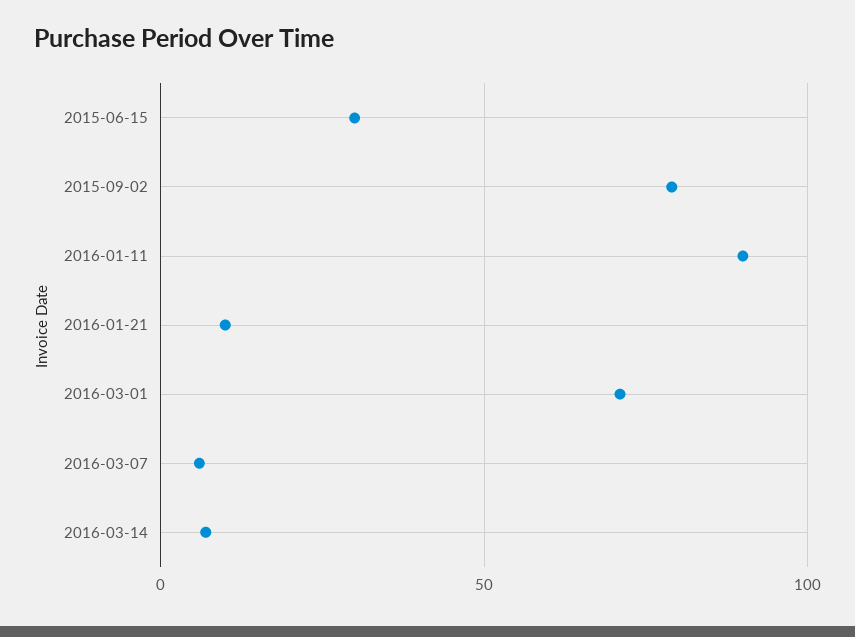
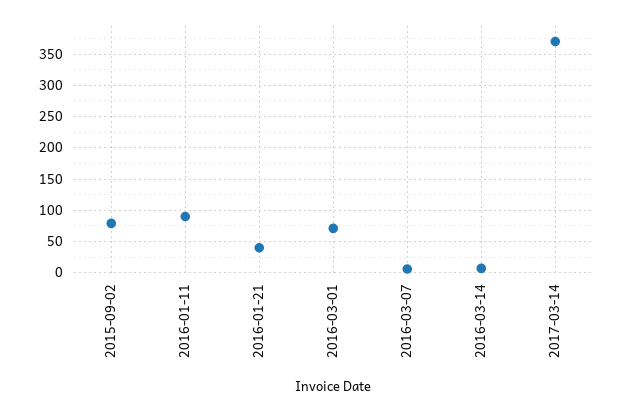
2015-06-15: 30 -> none
2016-01-21: 10 -> 40
2017-03-14: none -> 370

